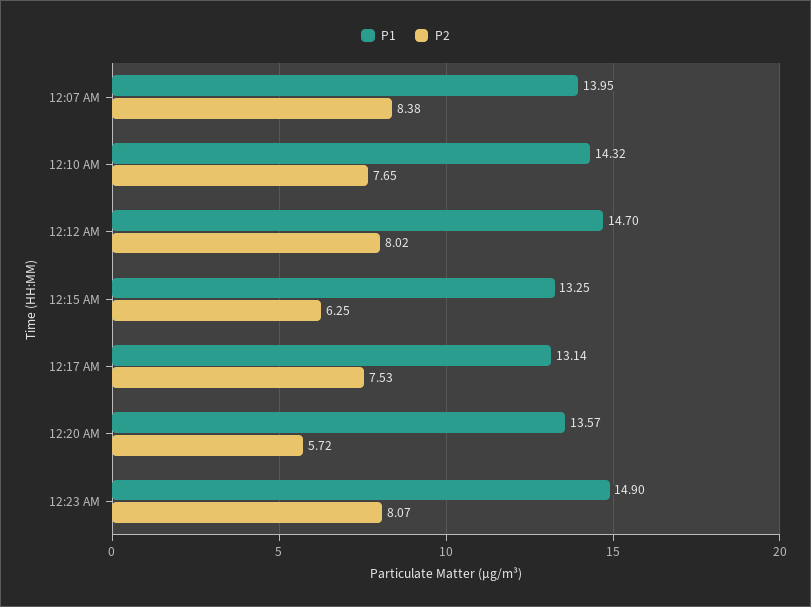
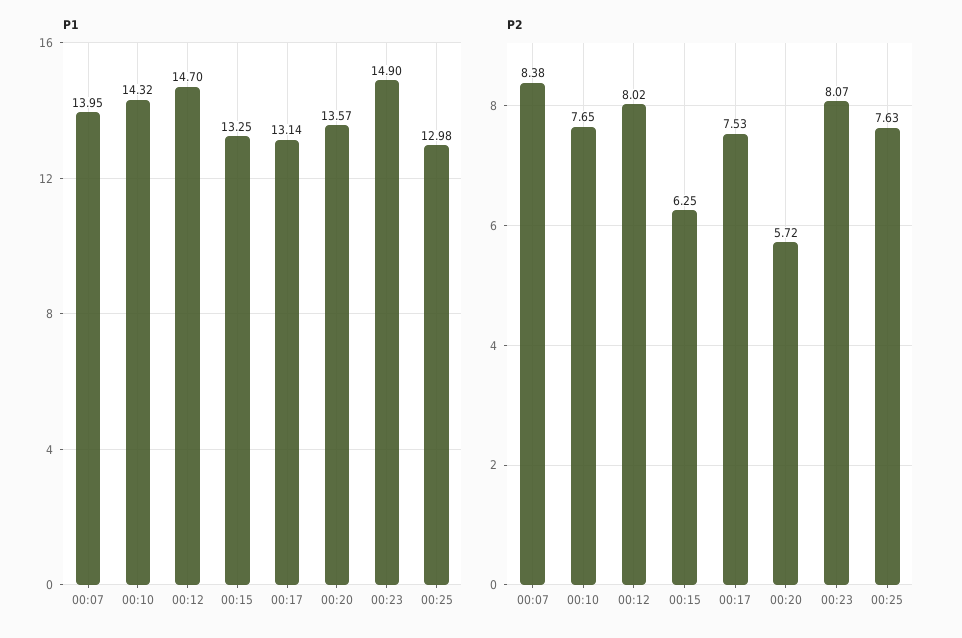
P1, 00:25: none -> 12.98
P2, 00:25: none -> 7.63

